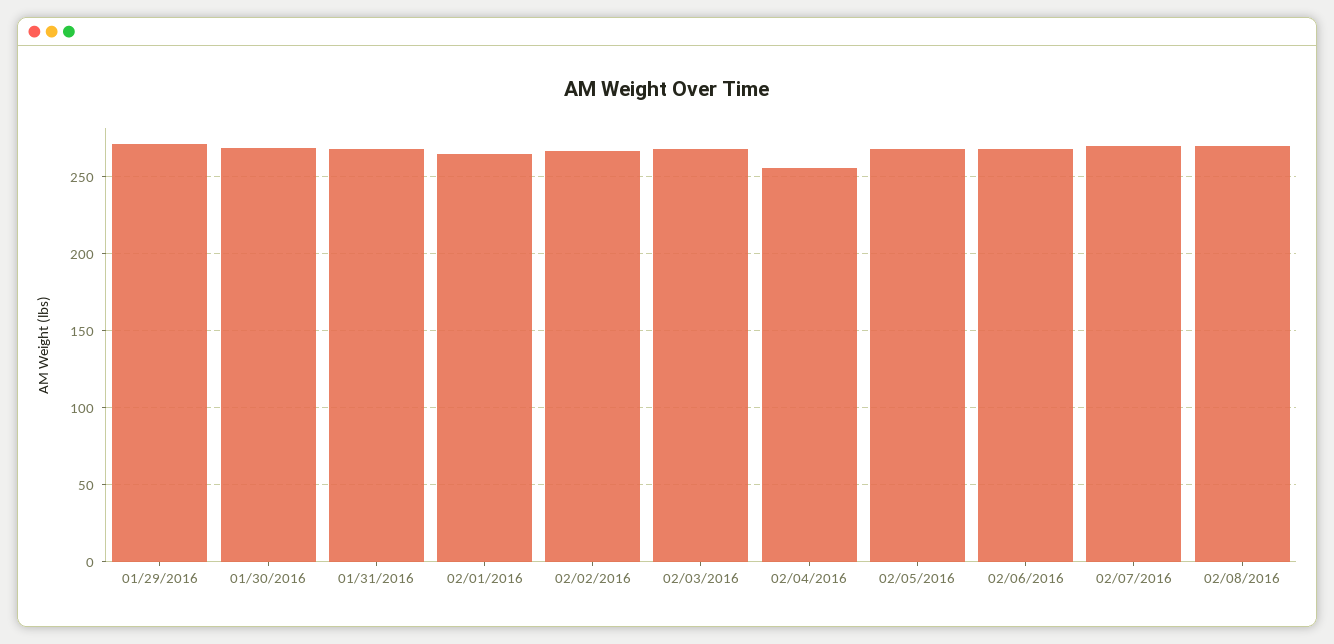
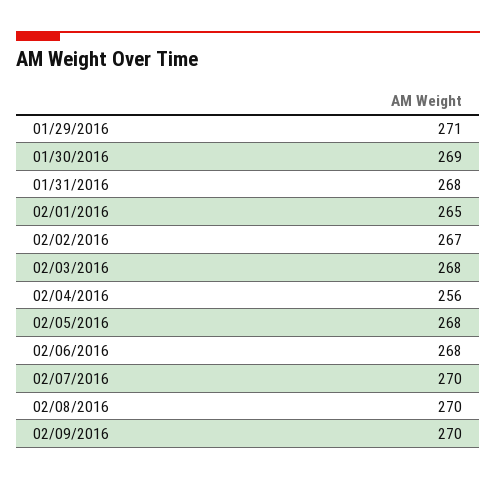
02/09/2016: none -> 270

